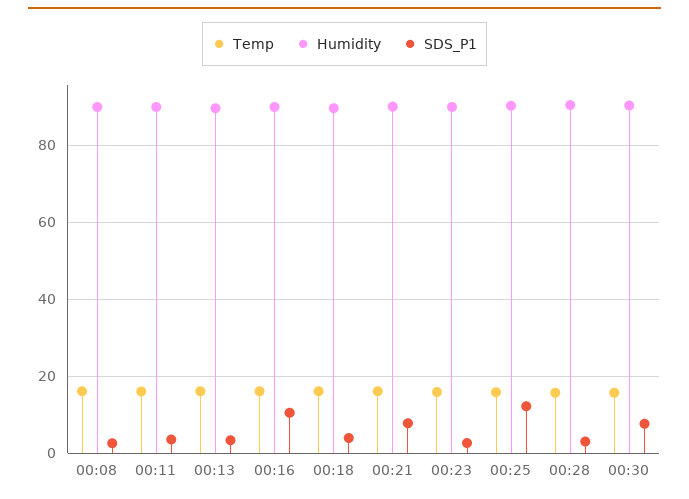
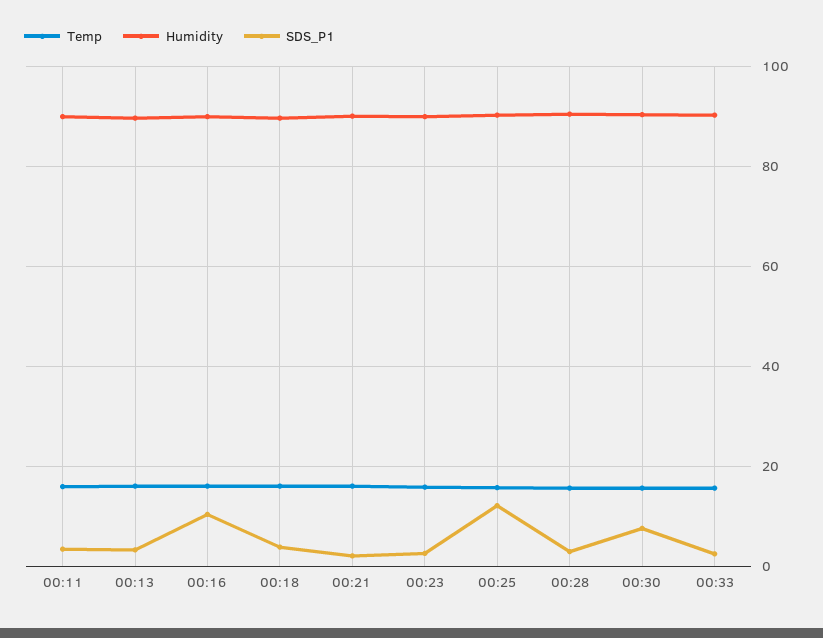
Temp, 00:08: 16 -> none
Humidity, 00:08: 90 -> none
SDS_P1, 00:08: 2 -> none
SDS_P1, 00:21: 8 -> 2
Temp, 00:33: none -> 16
Humidity, 00:33: none -> 90
SDS_P1, 00:33: none -> 2

